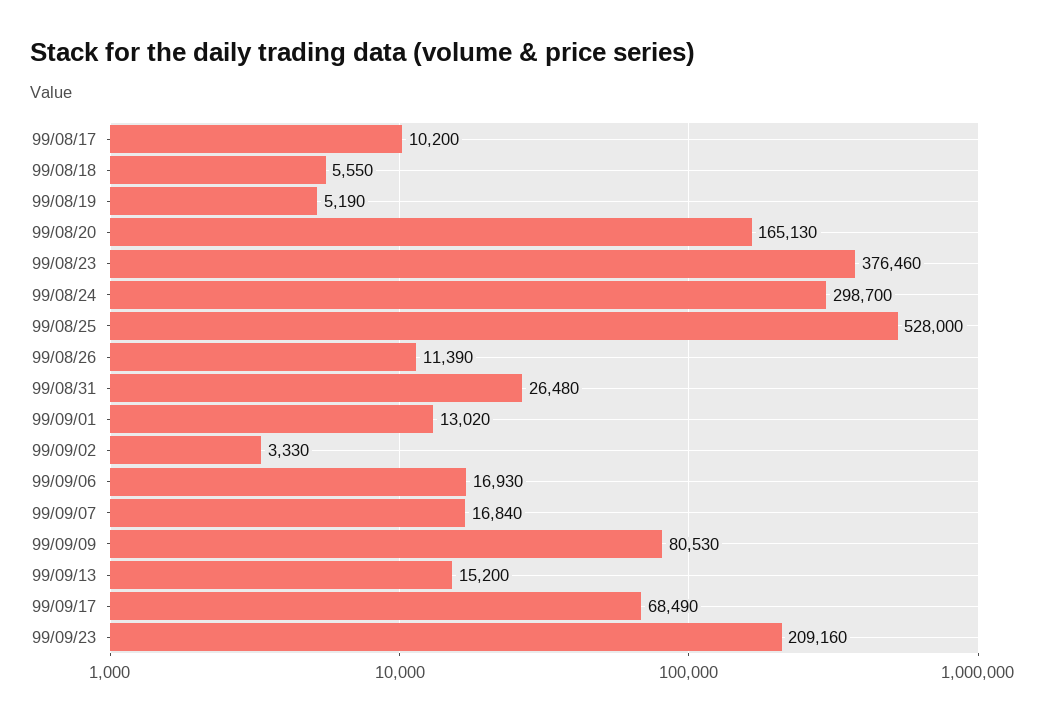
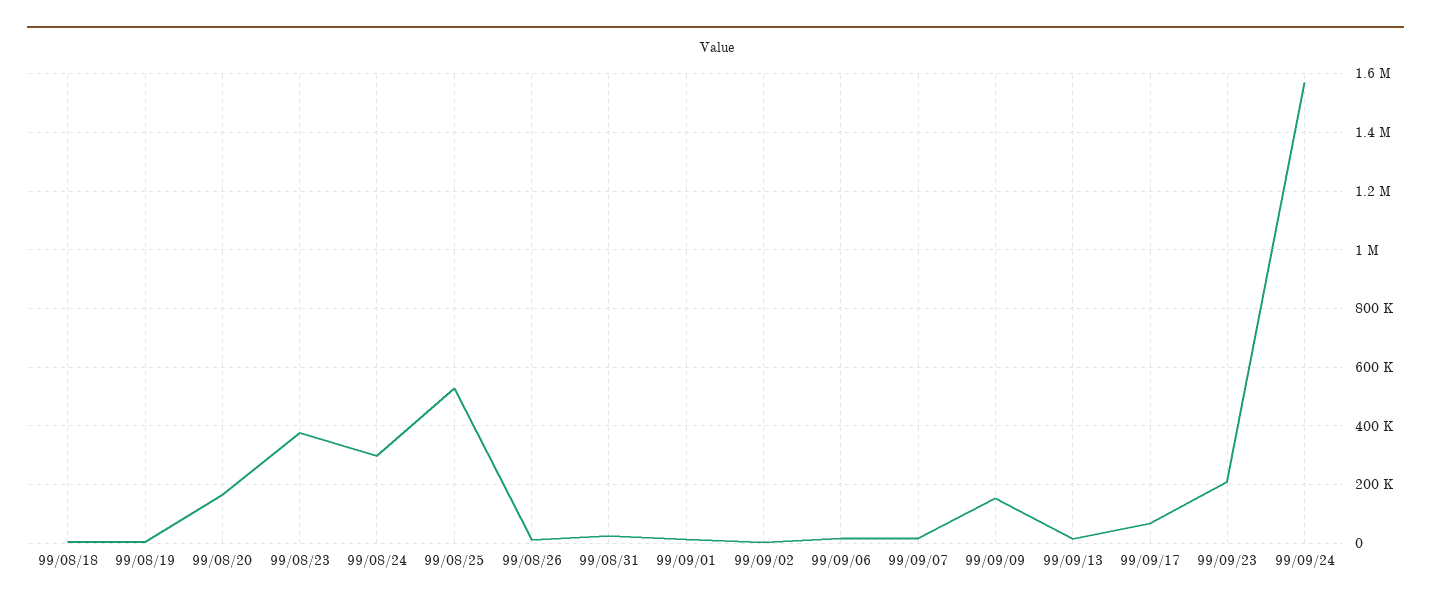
99/08/17: 10200 -> none
99/09/09: 80530 -> 150000
99/09/24: none -> 1575000

